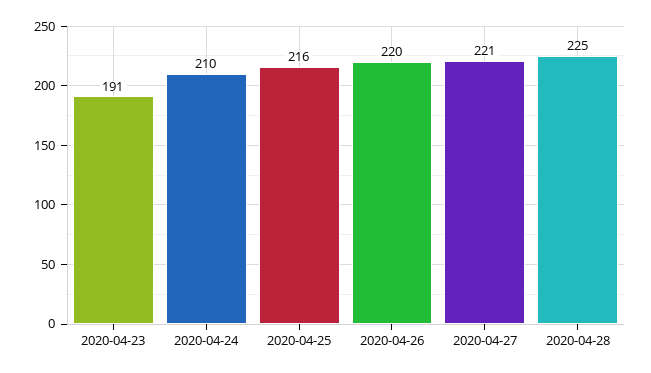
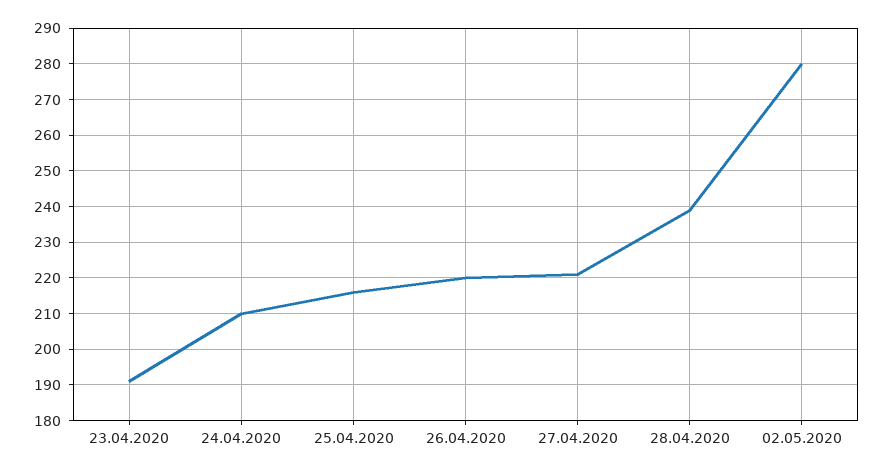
2020-04-28: 225 -> 240
02.05.2020: none -> 280

